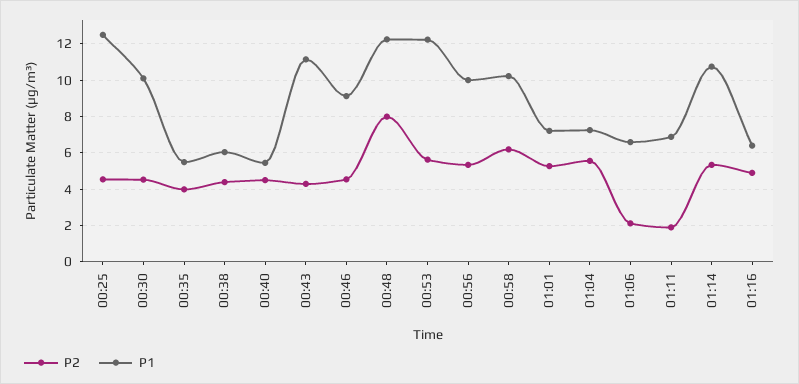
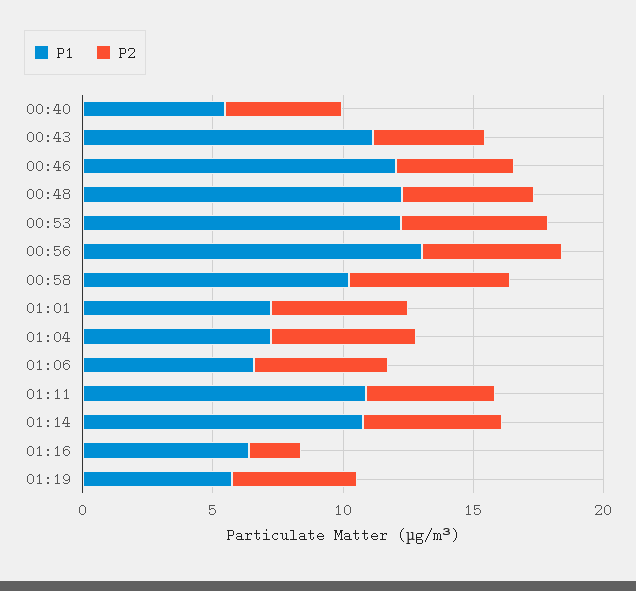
P2, 00:25: 4.5 -> none
P1, 00:25: 12.5 -> none
P2, 00:30: 4.5 -> none
P1, 00:30: 10 -> none
P2, 00:35: 4 -> none
P1, 00:35: 5.5 -> none
P2, 00:38: 4.5 -> none
P1, 00:38: 6 -> none
P1, 00:46: 9 -> 12
P2, 00:48: 8 -> 5
P1, 00:56: 10 -> 13
P2, 01:06: 2 -> 5
P2, 01:11: 2 -> 5
P1, 01:11: 7 -> 11
P2, 01:16: 5 -> 2
P1, 01:19: none -> 6
P2, 01:19: none -> 5

